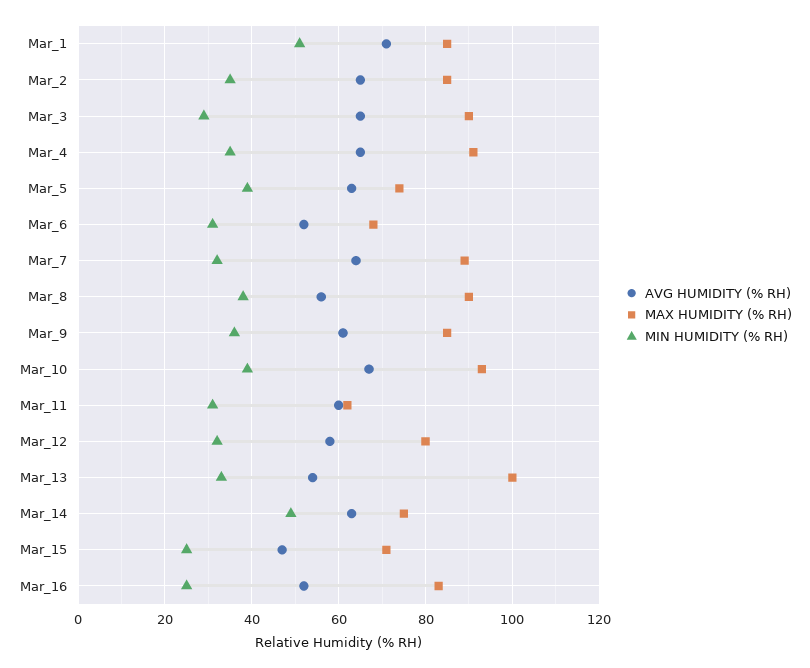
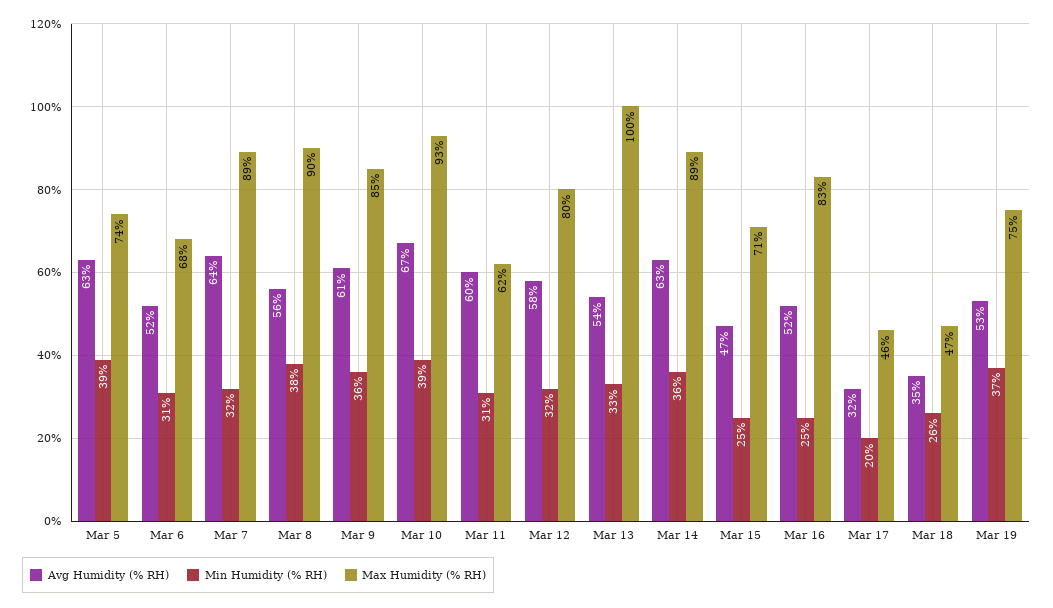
AVG HUMIDITY (% RH), Mar_1: 70 -> none
MAX HUMIDITY (% RH), Mar_1: 85 -> none
MIN HUMIDITY (% RH), Mar_1: 50 -> none
AVG HUMIDITY (% RH), Mar_2: 65 -> none
MAX HUMIDITY (% RH), Mar_2: 85 -> none
MIN HUMIDITY (% RH), Mar_2: 35 -> none
AVG HUMIDITY (% RH), Mar_3: 65 -> none
MAX HUMIDITY (% RH), Mar_3: 90 -> none
MIN HUMIDITY (% RH), Mar_3: 30 -> none
AVG HUMIDITY (% RH), Mar_4: 65 -> none
MAX HUMIDITY (% RH), Mar_4: 90 -> none
MIN HUMIDITY (% RH), Mar_4: 35 -> none
MAX HUMIDITY (% RH), Mar_14: 75 -> 89
MIN HUMIDITY (% RH), Mar_14: 50 -> 36
AVG HUMIDITY (% RH), Mar 17: none -> 32
MIN HUMIDITY (% RH), Mar 17: none -> 20
MAX HUMIDITY (% RH), Mar 17: none -> 46
AVG HUMIDITY (% RH), Mar 18: none -> 35
MIN HUMIDITY (% RH), Mar 18: none -> 26
MAX HUMIDITY (% RH), Mar 18: none -> 47
AVG HUMIDITY (% RH), Mar 19: none -> 53
MIN HUMIDITY (% RH), Mar 19: none -> 37
MAX HUMIDITY (% RH), Mar 19: none -> 75

